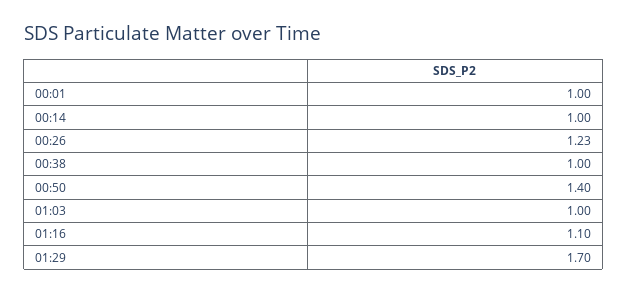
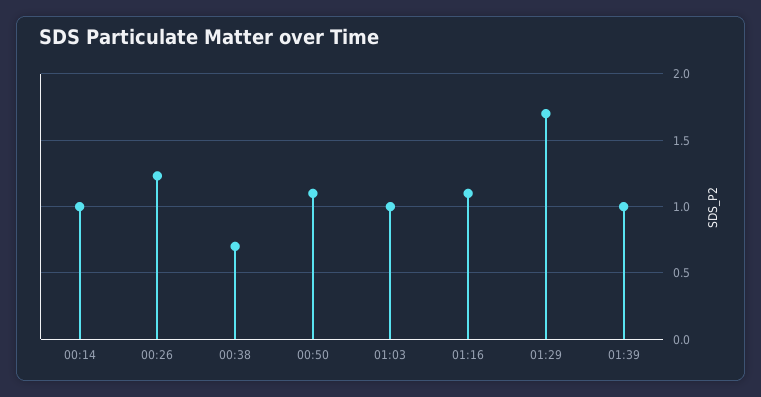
00:01: 1 -> none
00:38: 1 -> 0.7
00:50: 1.4 -> 1.1
01:39: none -> 1

